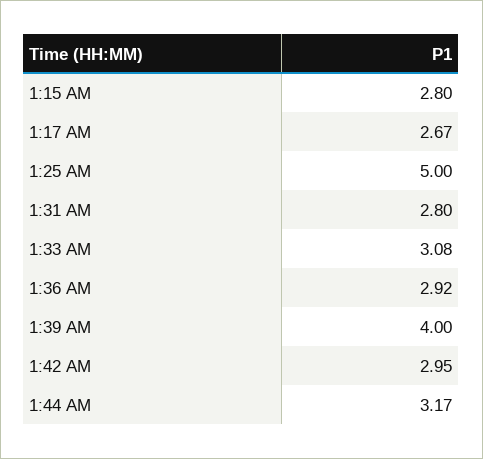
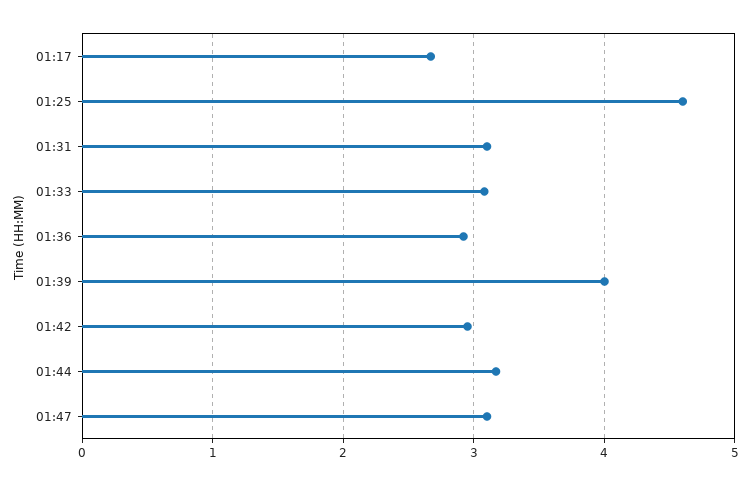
1:15 AM: 2.8 -> none
1:25 AM: 5 -> 4.6
1:31 AM: 2.8 -> 3.1
01:47: none -> 3.1

